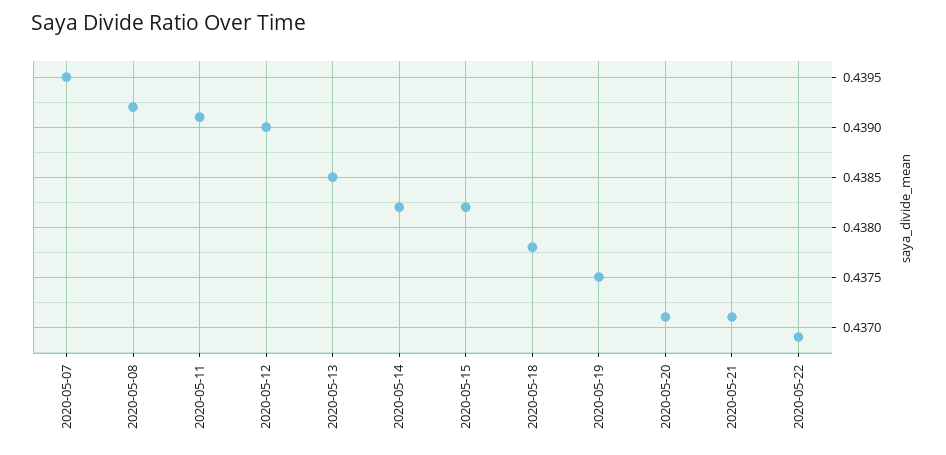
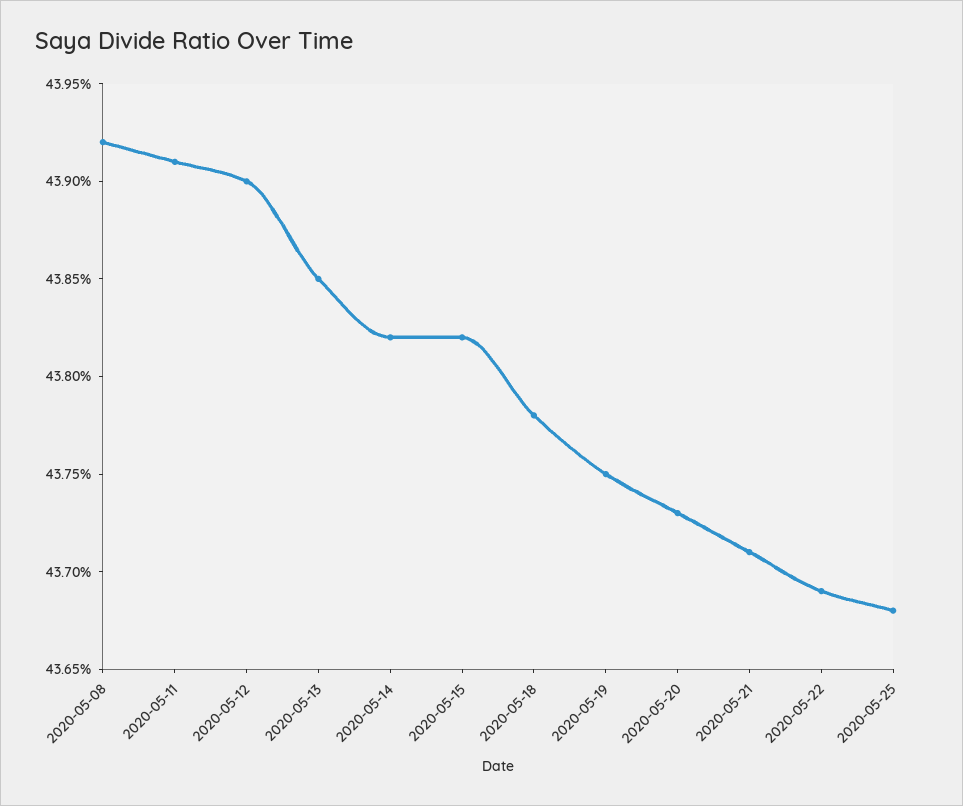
2020-05-07: 0.4395 -> none
2020-05-20: 0.4371 -> 0.4373
2020-05-25: none -> 0.4368

